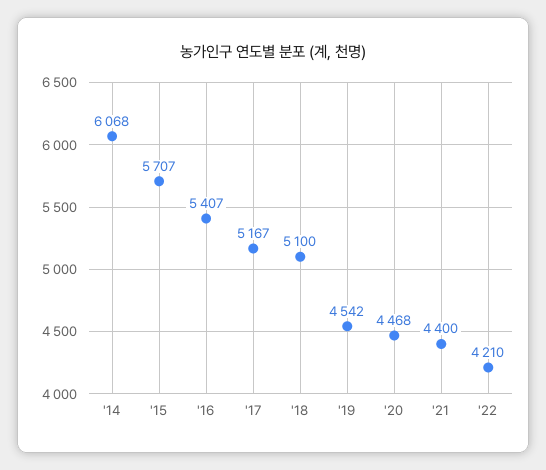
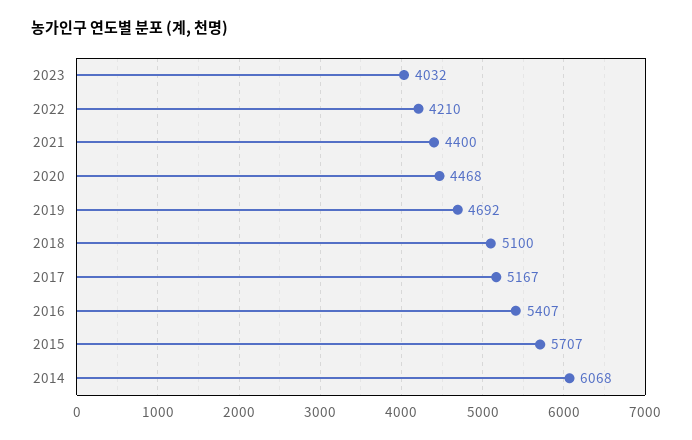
'19: 4542 -> 4692
2023: none -> 4032

